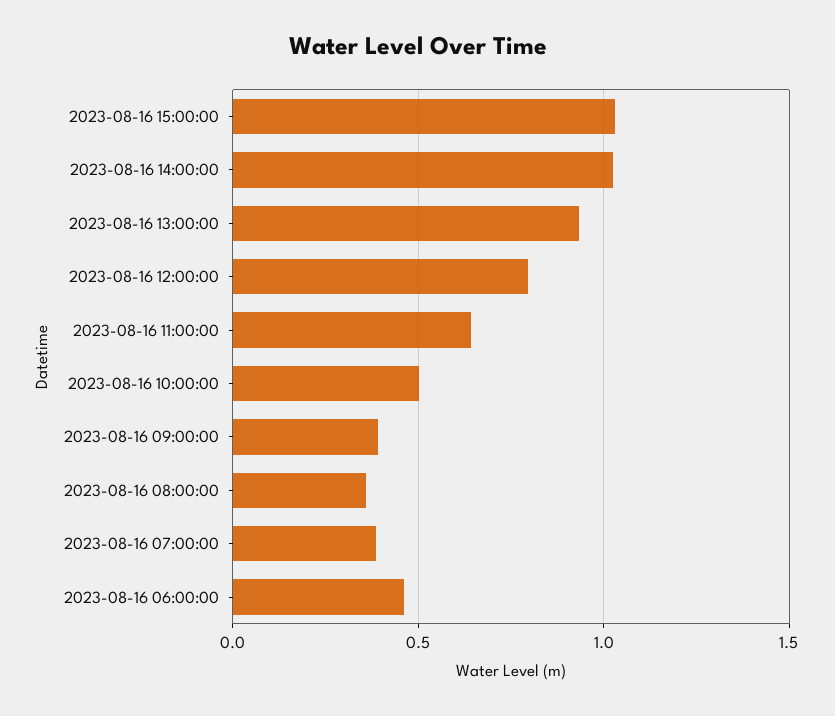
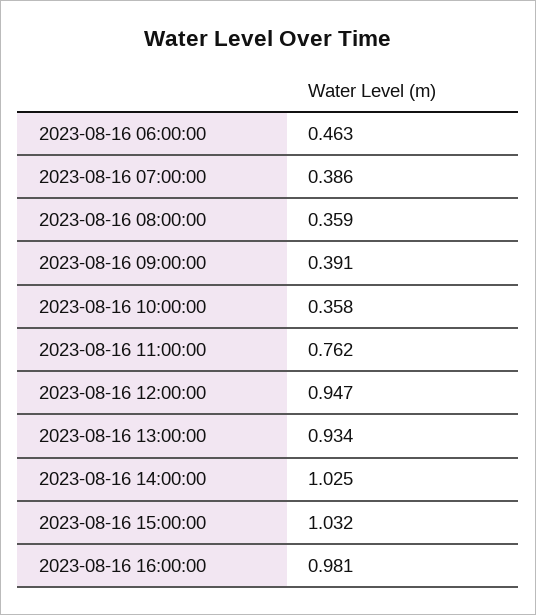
2023-08-16 12:00:00: 0.8 -> 0.947
2023-08-16 11:00:00: 0.65 -> 0.762
2023-08-16 10:00:00: 0.5 -> 0.358
2023-08-16 16:00:00: none -> 0.981

